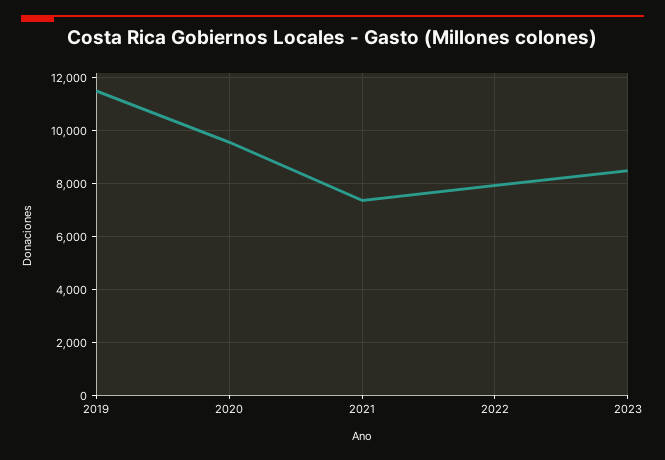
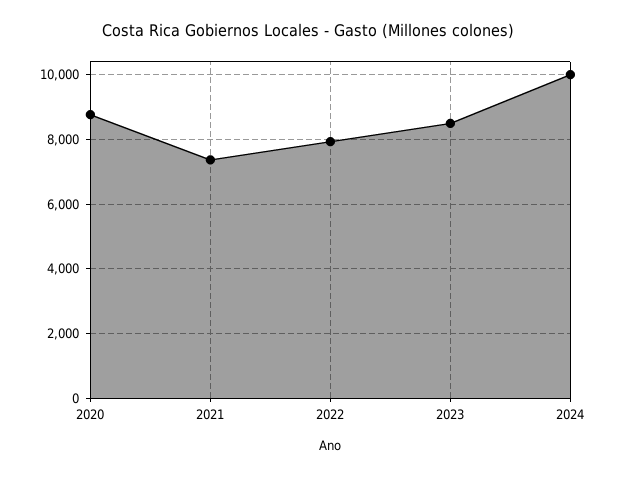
2019: 11500 -> none
2020: 9500 -> 8800
2024: none -> 10000

